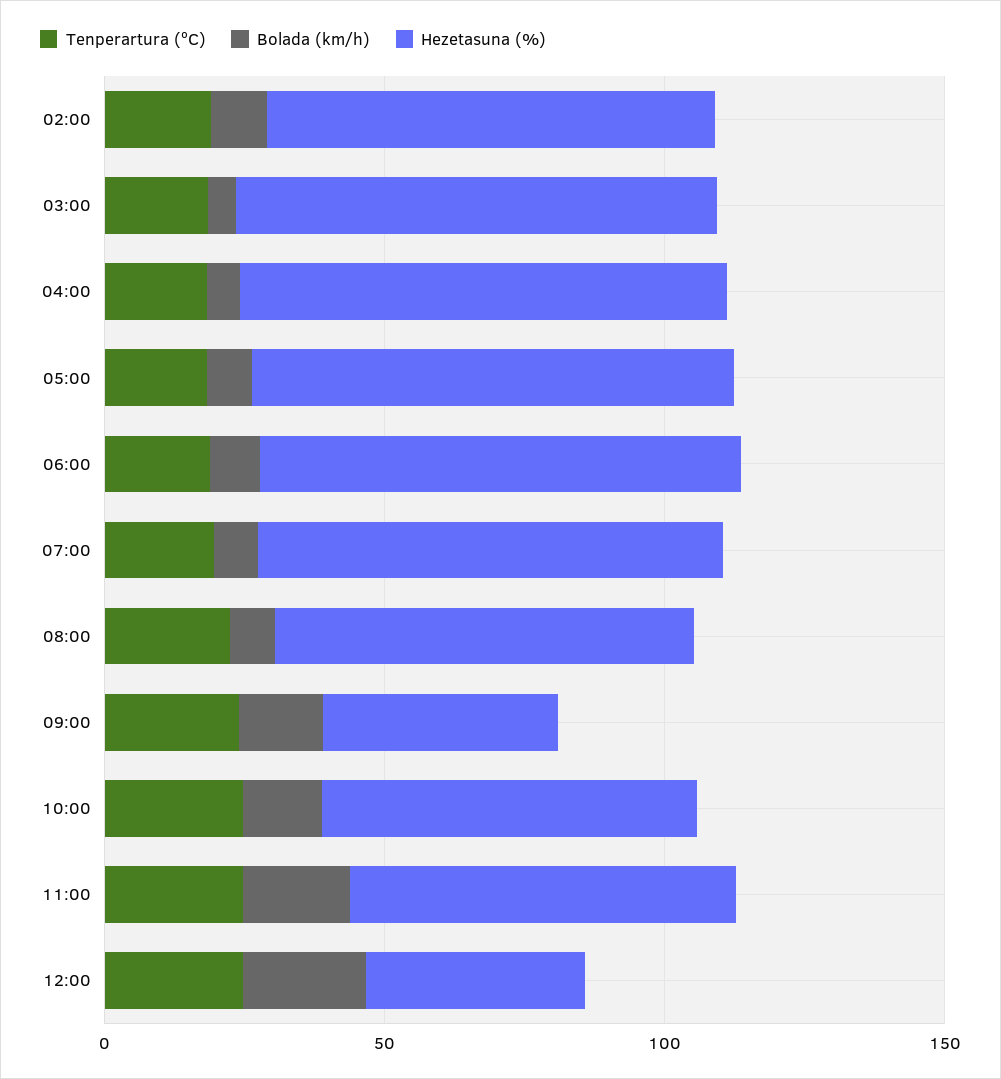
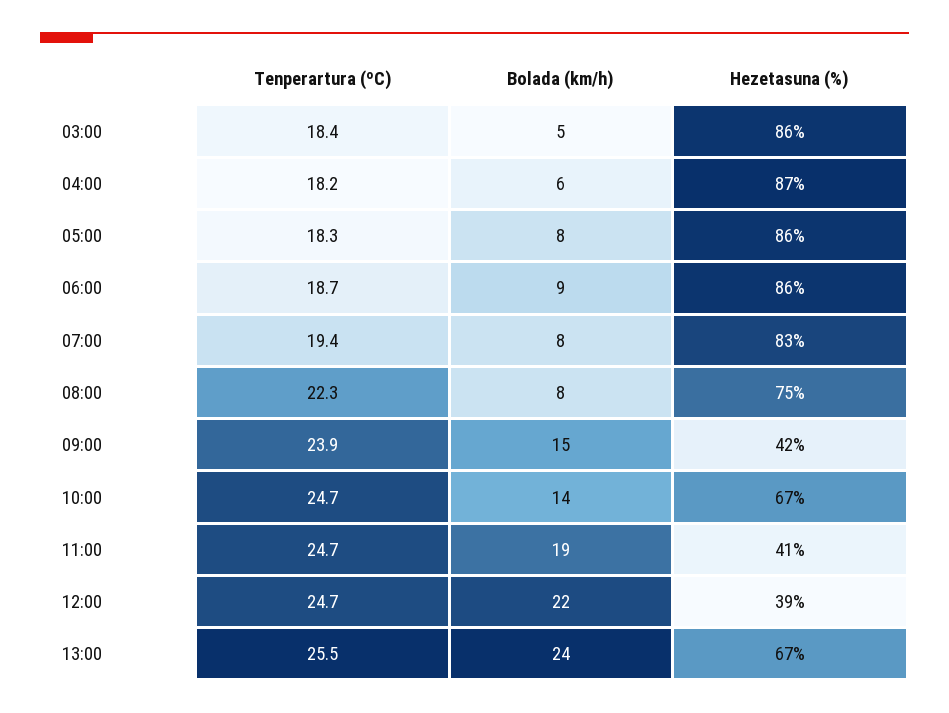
Tenperartura (ºC), 02:00: 20 -> none
Bolada (km/h), 02:00: 10 -> none
Hezetasuna (%), 02:00: 80 -> none
Hezetasuna (%), 11:00: 70 -> 41
Tenperartura (ºC), 13:00: none -> 25.5
Bolada (km/h), 13:00: none -> 24
Hezetasuna (%), 13:00: none -> 67

